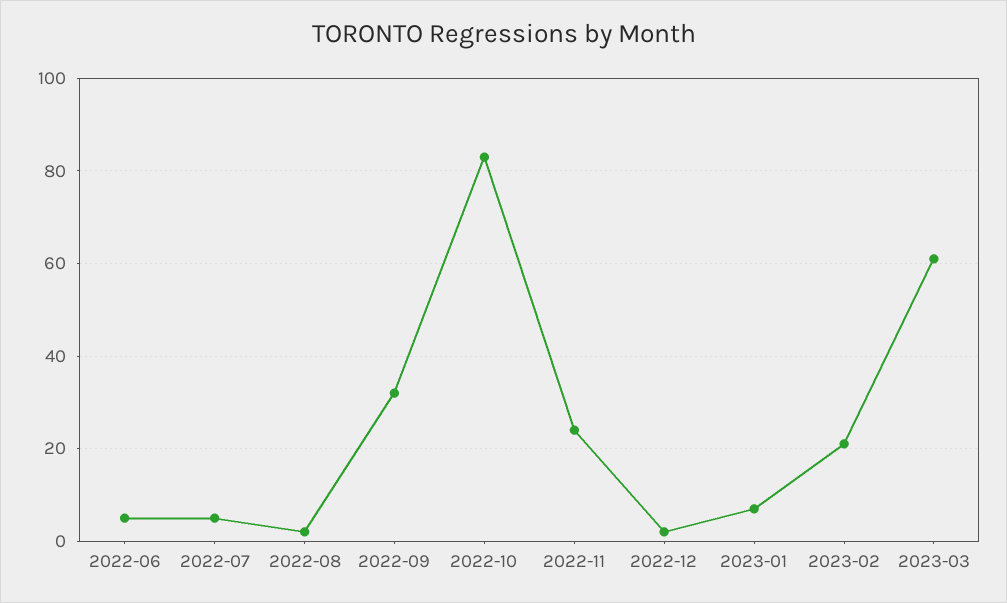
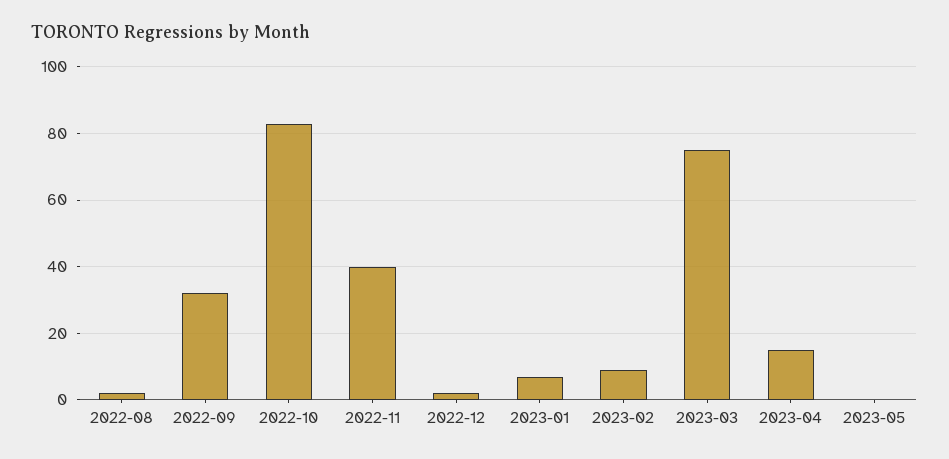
2022-06: 5 -> none
2022-07: 5 -> none
2022-11: 25 -> 40
2023-02: 20 -> 10
2023-03: 60 -> 75
2023-04: none -> 15
2023-05: none -> 0

